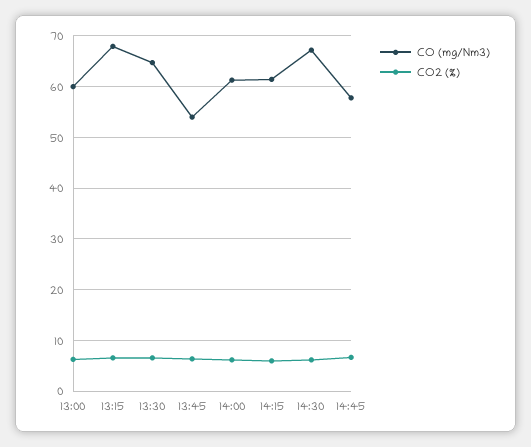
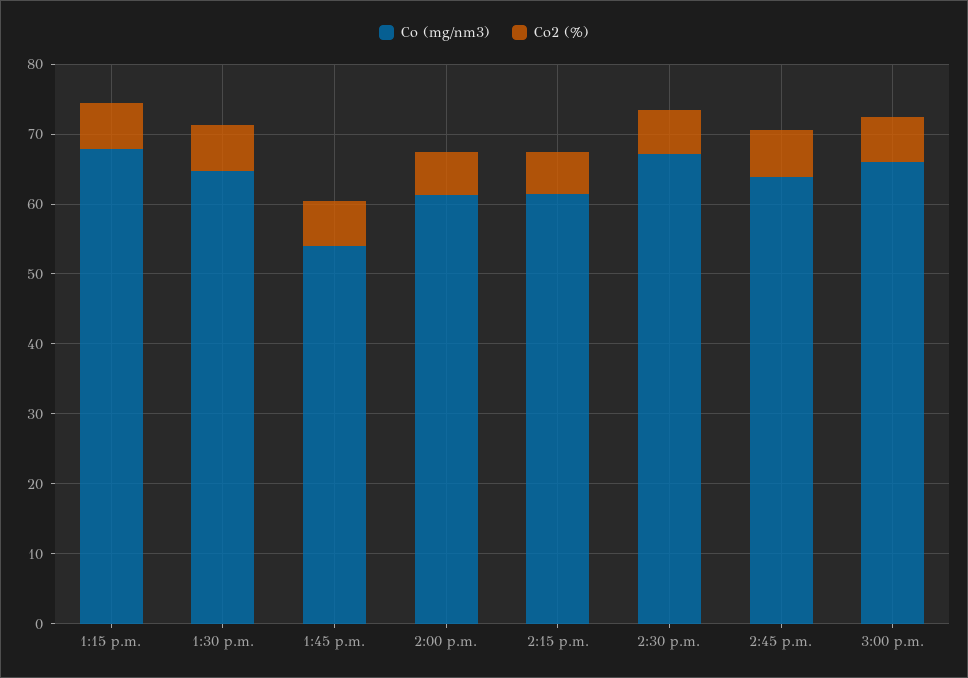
CO (mg/Nm3), 13:00: 60 -> none
CO2 (%), 13:00: 6 -> none
CO (mg/Nm3), 14:45: 58 -> 64
CO (mg/Nm3), 3:00 p.m.: none -> 66
CO2 (%), 3:00 p.m.: none -> 6

